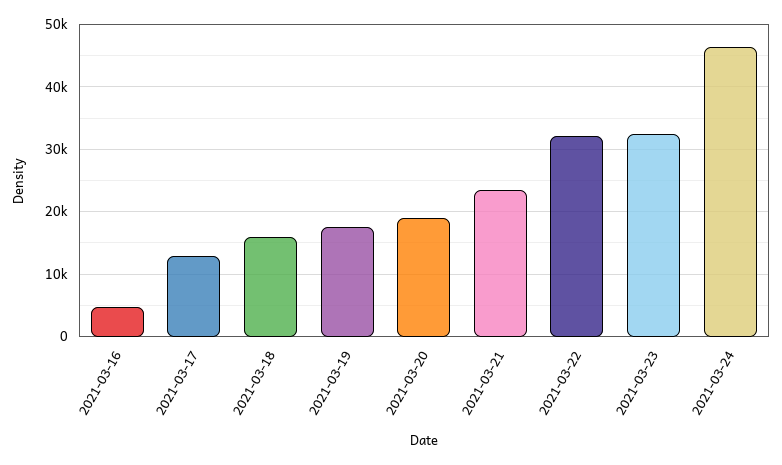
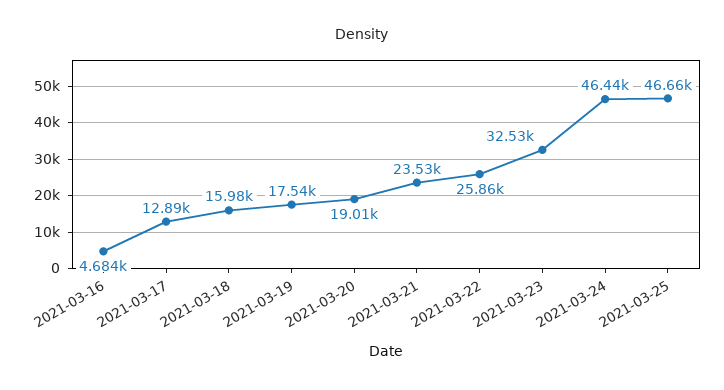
2021-03-22: 32000 -> 25860
2021-03-25: none -> 46660

